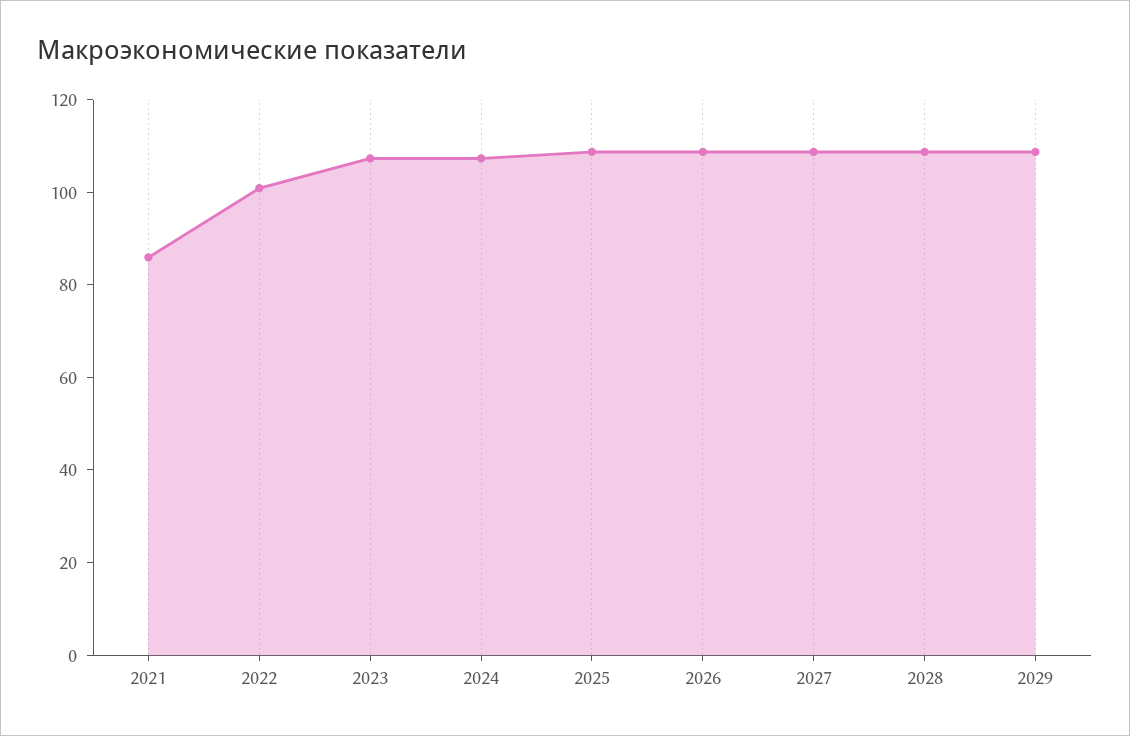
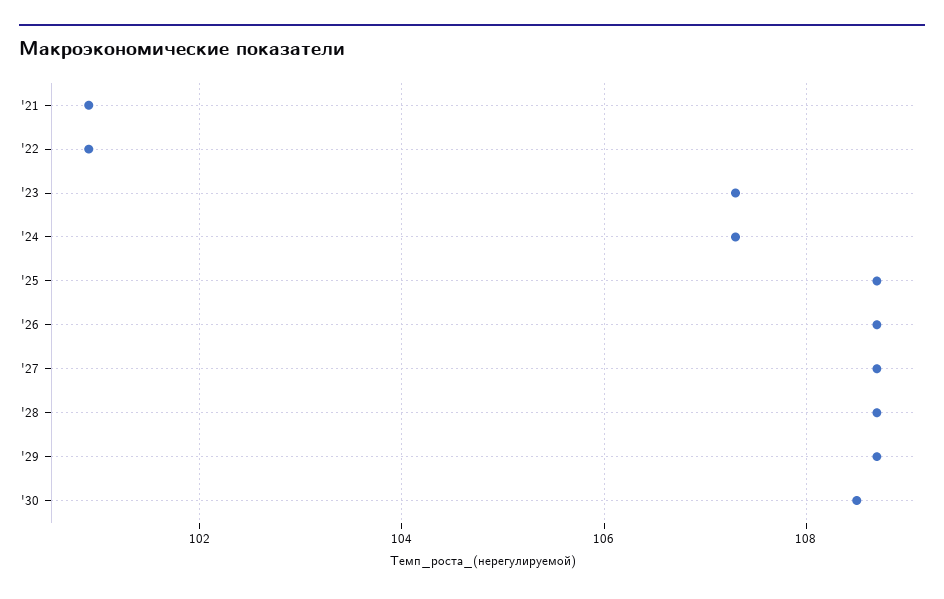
2021: 85 -> 101
'30: none -> 108.5

